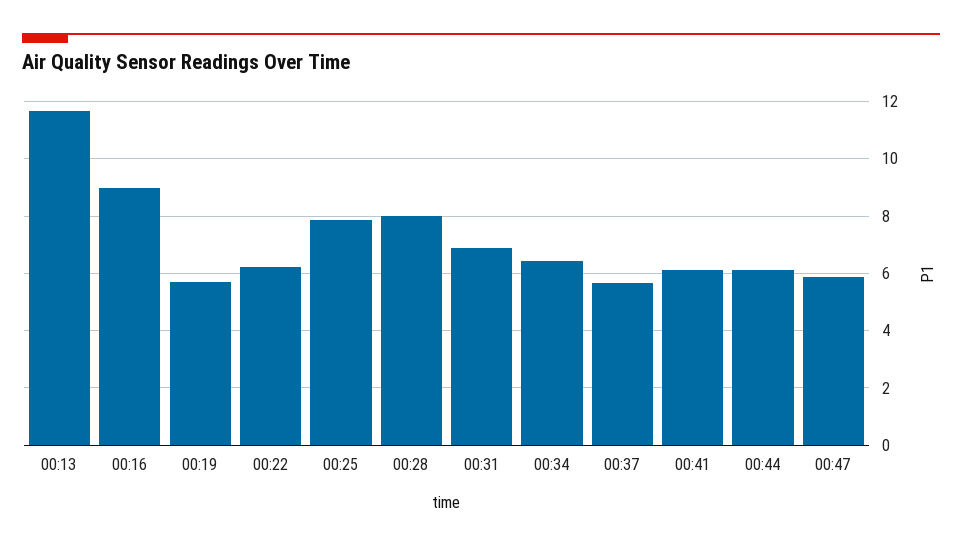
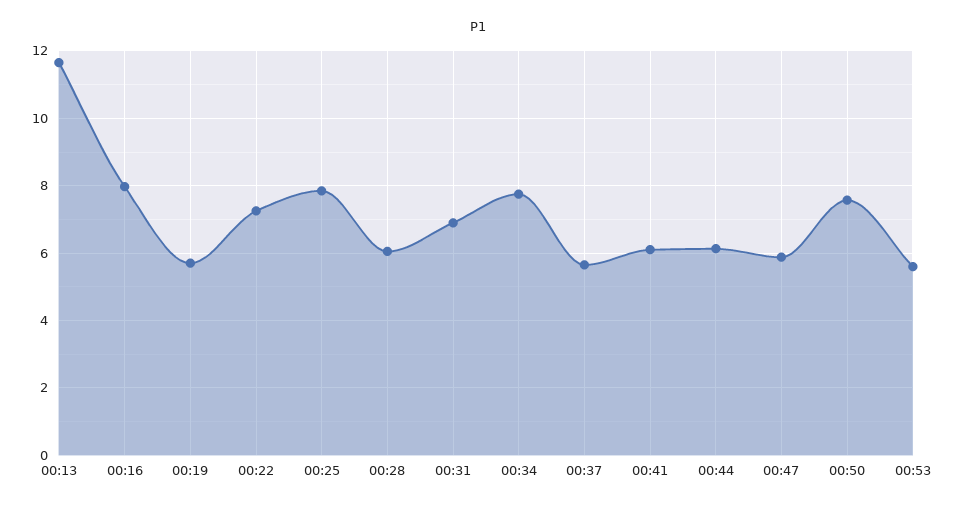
00:16: 9 -> 8
00:22: 6.25 -> 7.2
00:28: 8 -> 6
00:34: 6.5 -> 7.8
00:50: none -> 7.6
00:53: none -> 5.6

